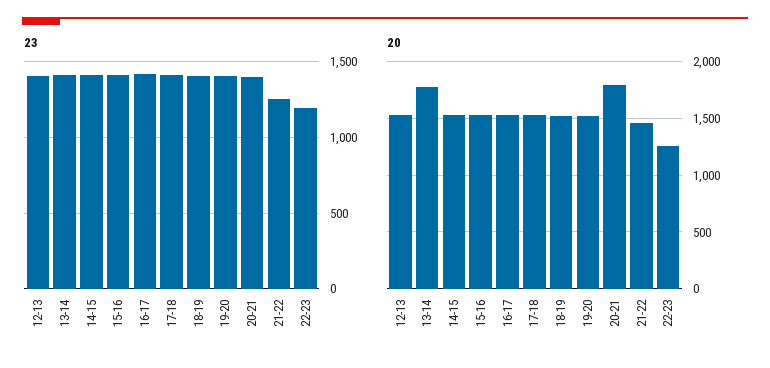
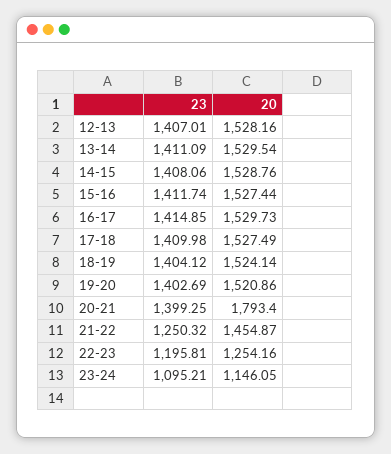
20, 13-14: 1800 -> 1529.54
23, 23-24: none -> 1095.21
20, 23-24: none -> 1146.05

